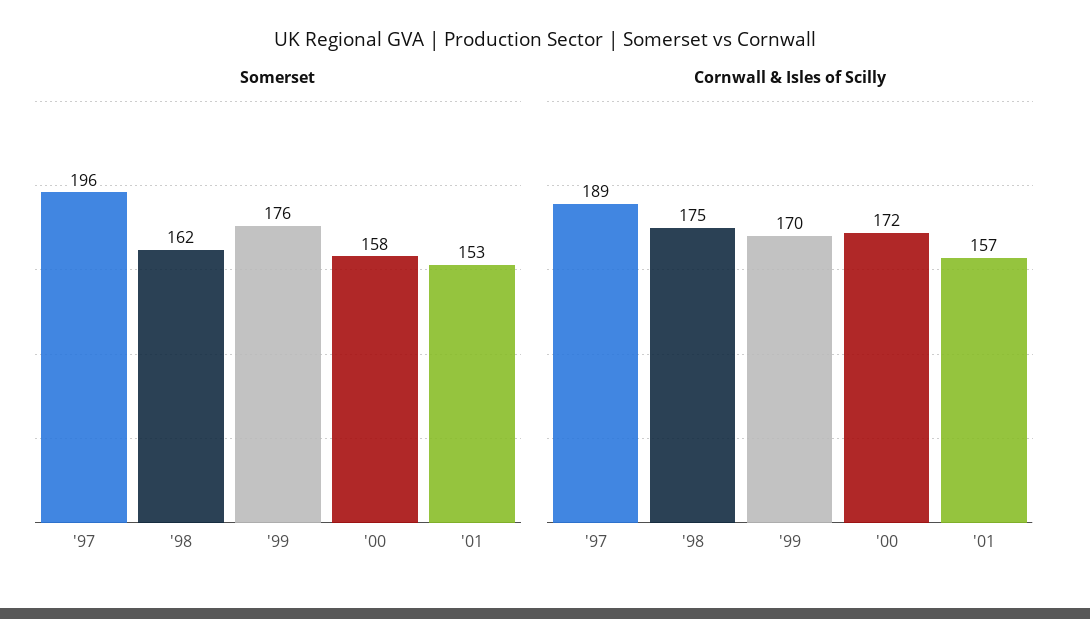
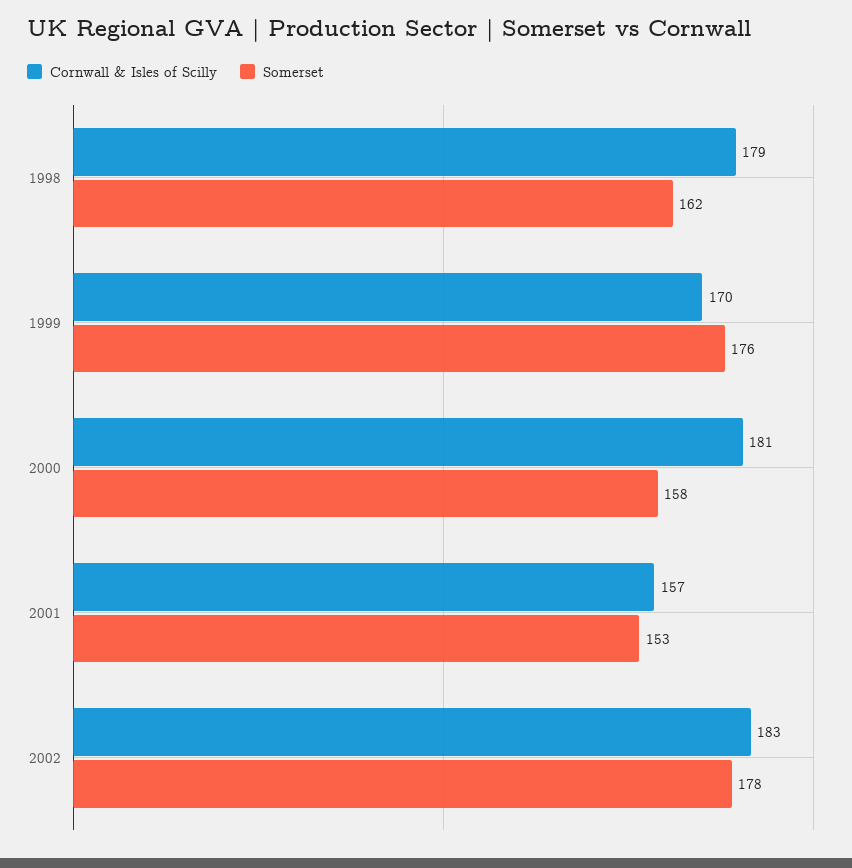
Somerset, '97: 196 -> none
Cornwall & Isles of Scilly, '97: 189 -> none
Cornwall & Isles of Scilly, '98: 175 -> 179
Cornwall & Isles of Scilly, '00: 172 -> 181
Cornwall & Isles of Scilly, 2002: none -> 183
Somerset, 2002: none -> 178

